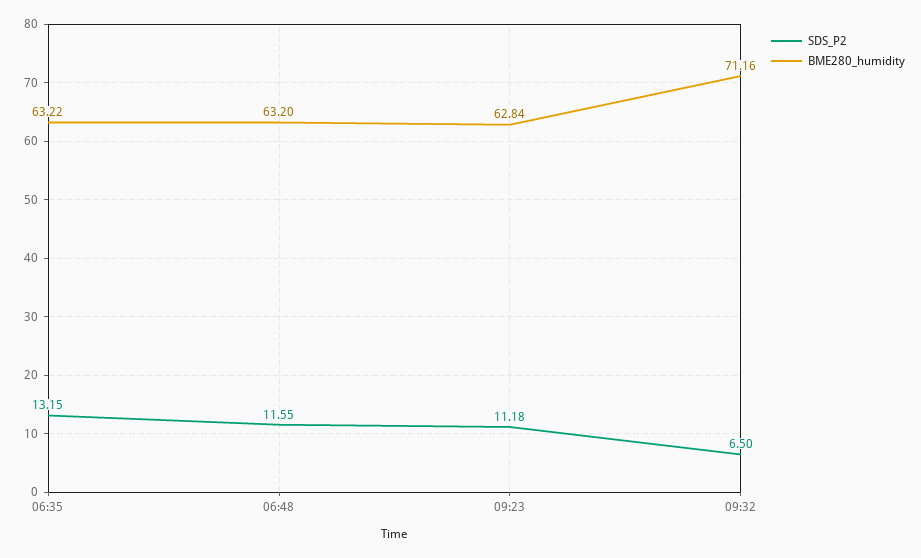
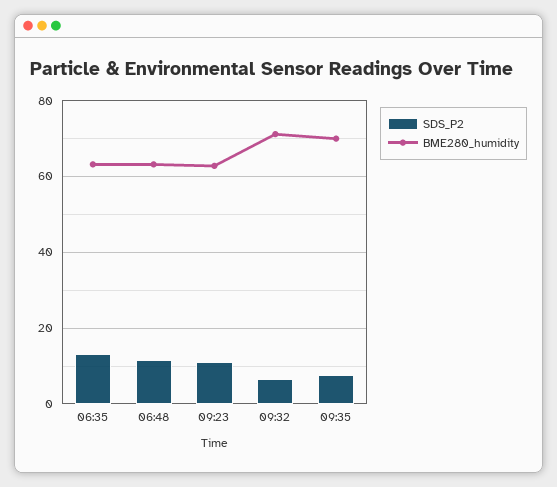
SDS_P2, 09:35: none -> 8
BME280_humidity, 09:35: none -> 70

